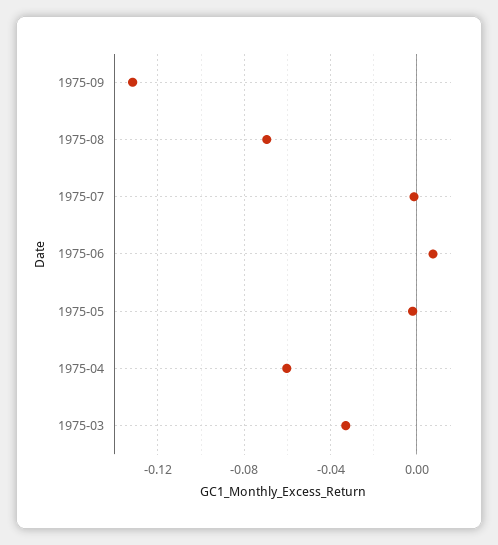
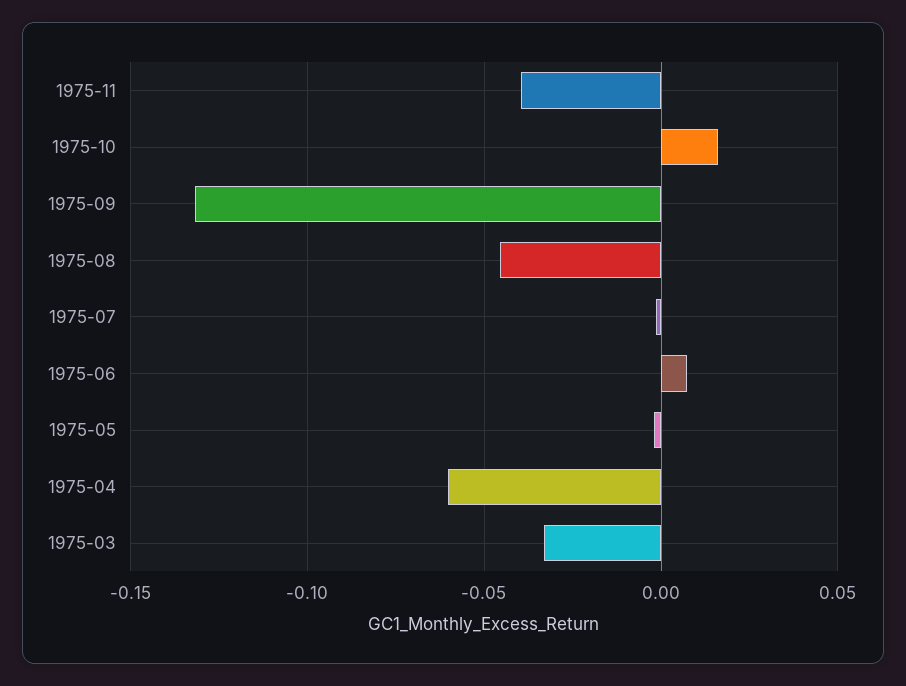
1975-08: -0.07 -> -0.045
1975-11: none -> -0.04
1975-10: none -> 0.015

